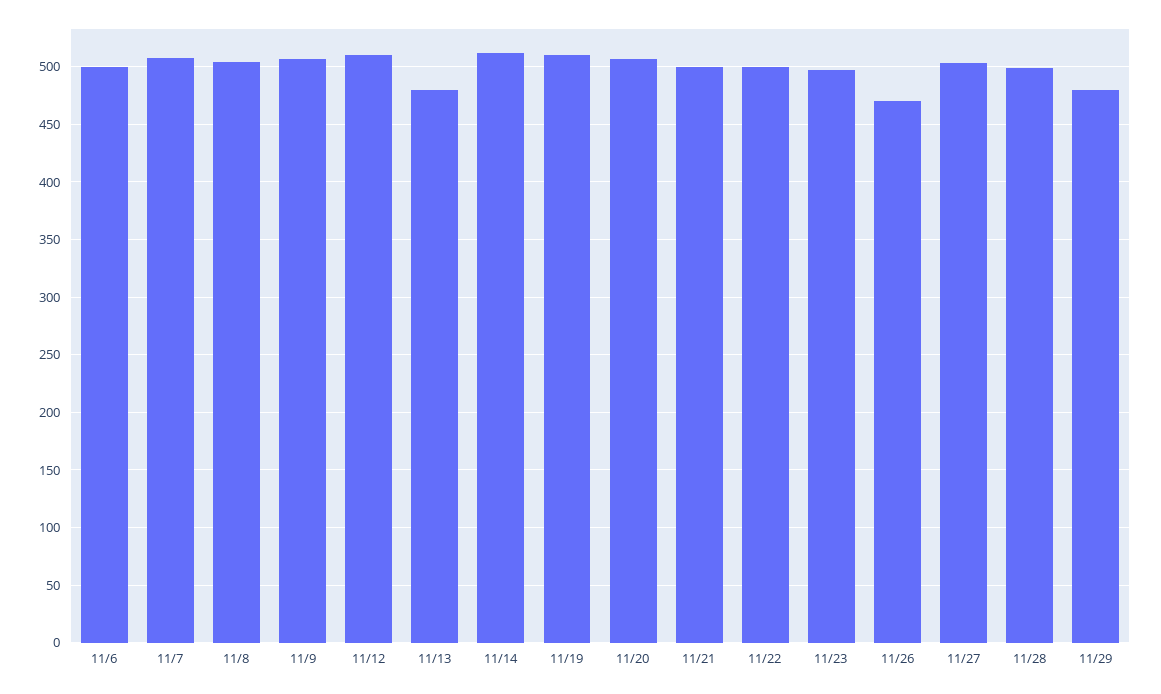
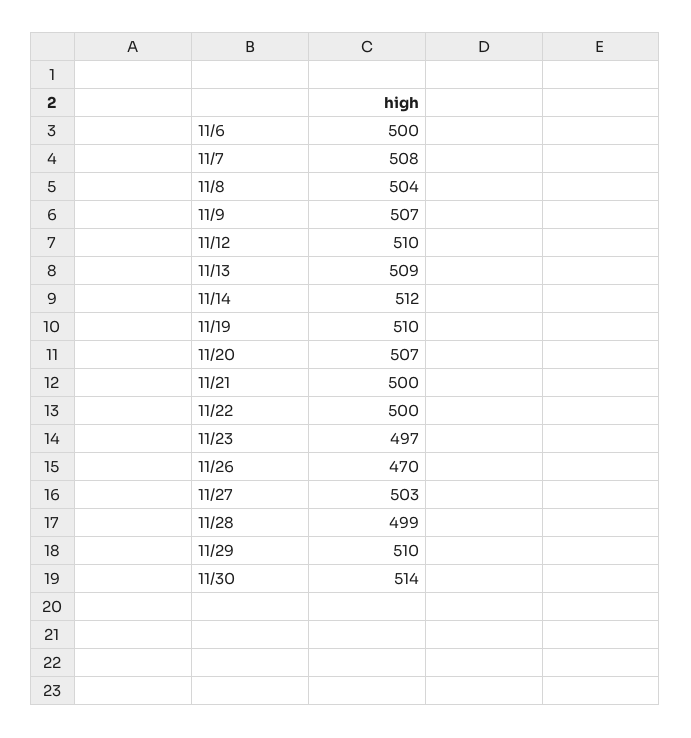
11/13: 480 -> 509
11/29: 480 -> 510
11/30: none -> 514

